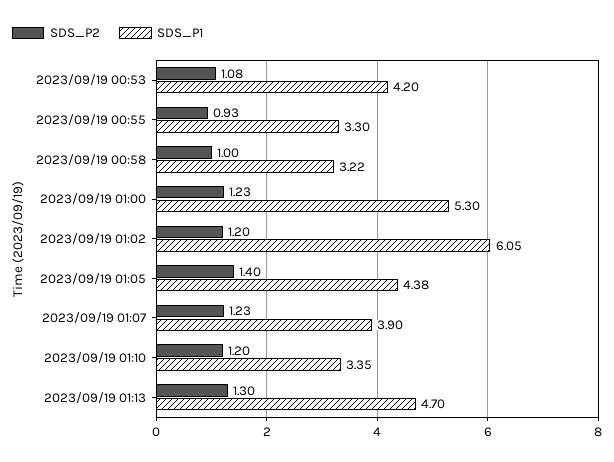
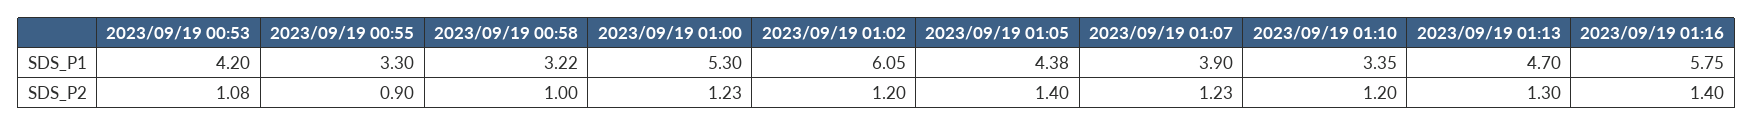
SDS_P2, 2023/09/19 00:55: 0.93 -> 0.9
SDS_P1, 2023/09/19 01:16: none -> 5.75
SDS_P2, 2023/09/19 01:16: none -> 1.4

